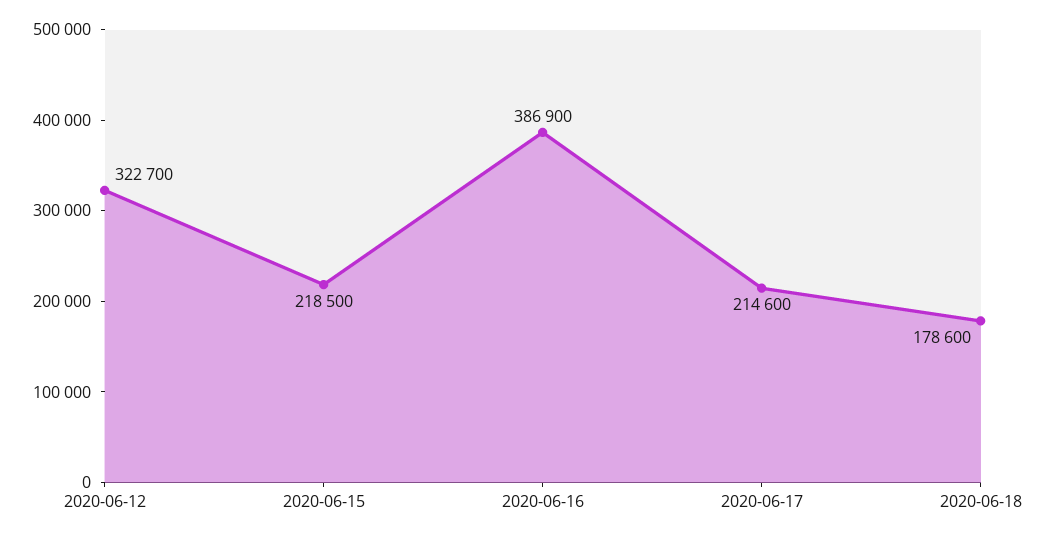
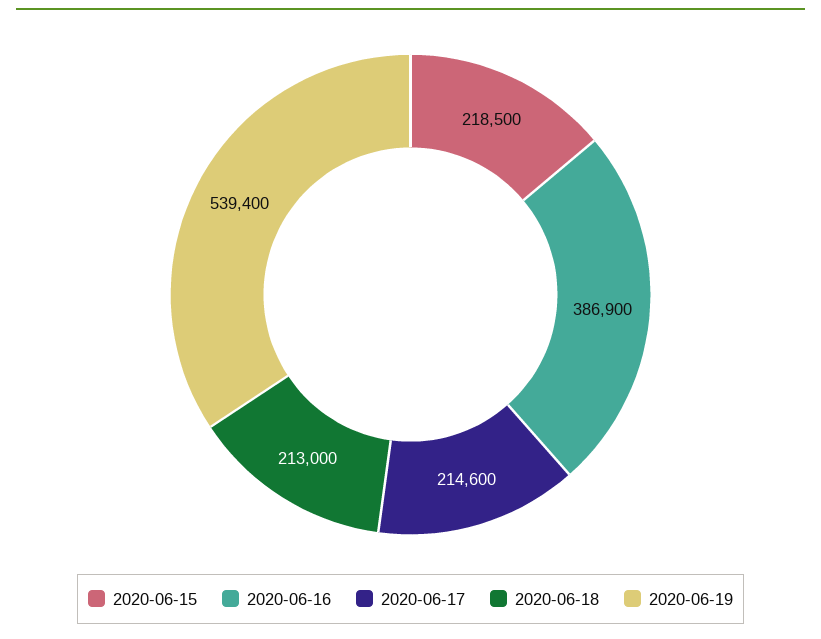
2020-06-12: 322700 -> none
2020-06-18: 178600 -> 213000
2020-06-19: none -> 539400

